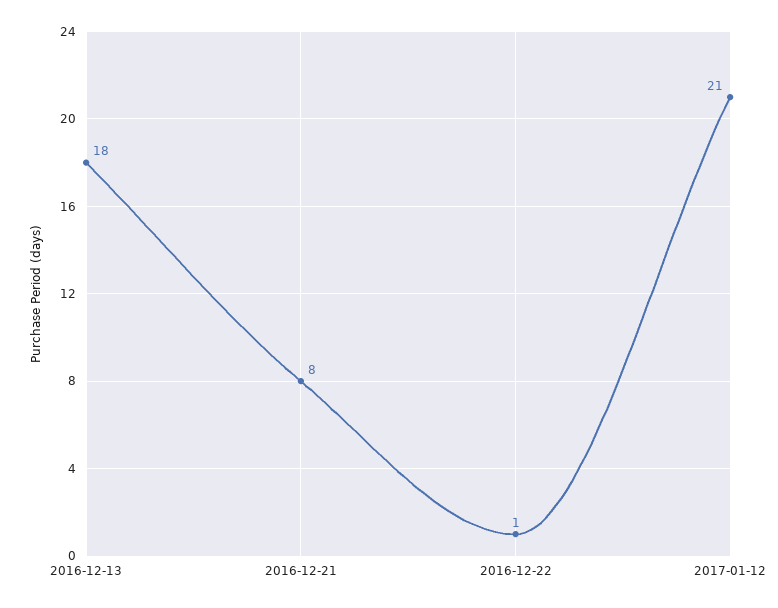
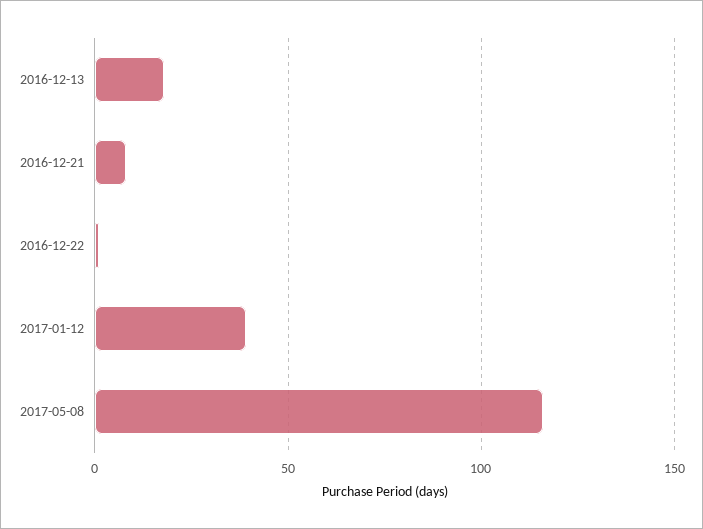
2017-01-12: 21 -> 40
2017-05-08: none -> 115

